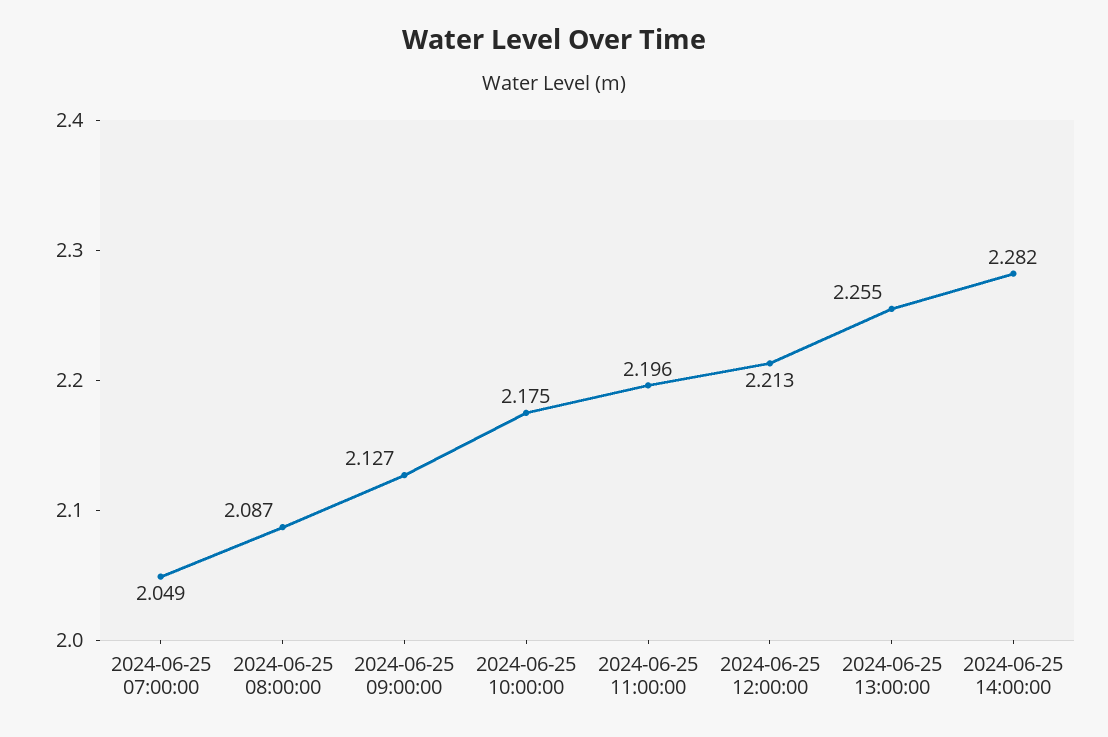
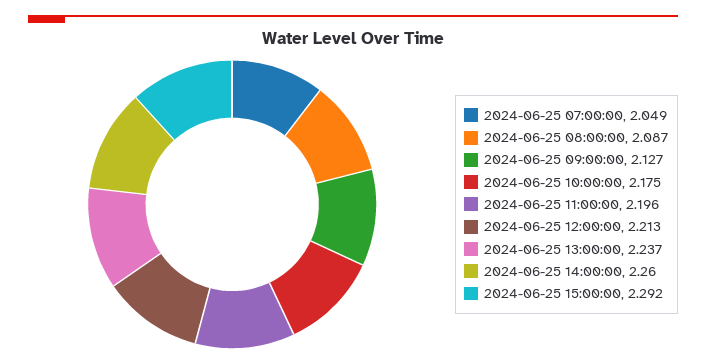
2024-06-25 13:00:00: 2.255 -> 2.237
2024-06-25 14:00:00: 2.282 -> 2.26
2024-06-25 15:00:00: none -> 2.292

